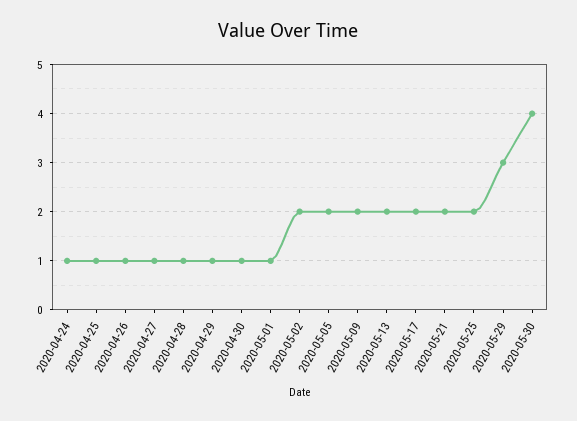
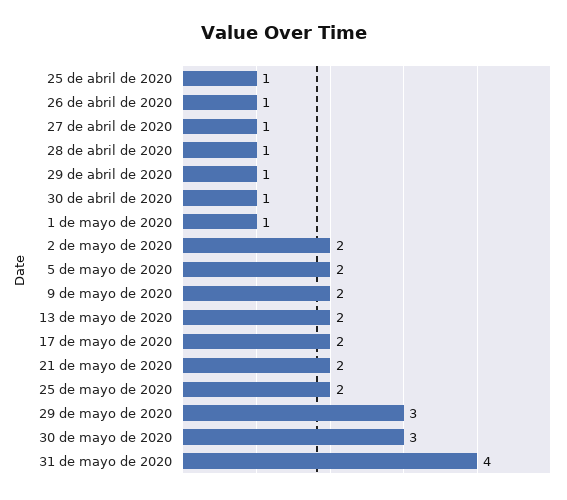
2020-04-24: 1 -> none
2020-05-30: 4 -> 3
31 de mayo de 2020: none -> 4

